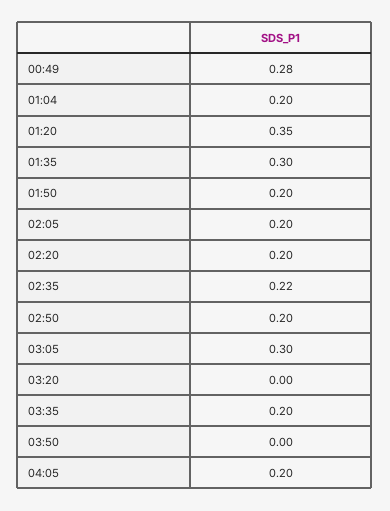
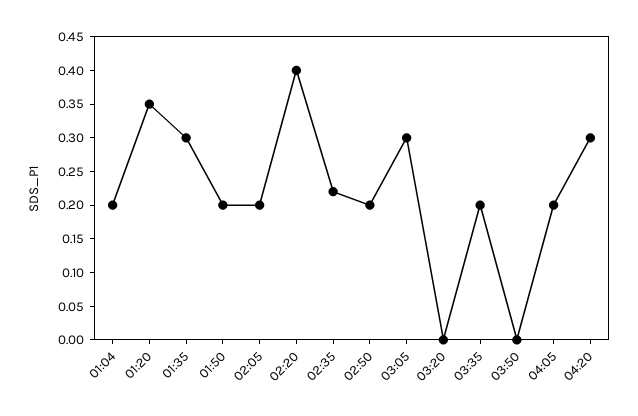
00:49: 0.28 -> none
02:20: 0.2 -> 0.4
04:20: none -> 0.3

